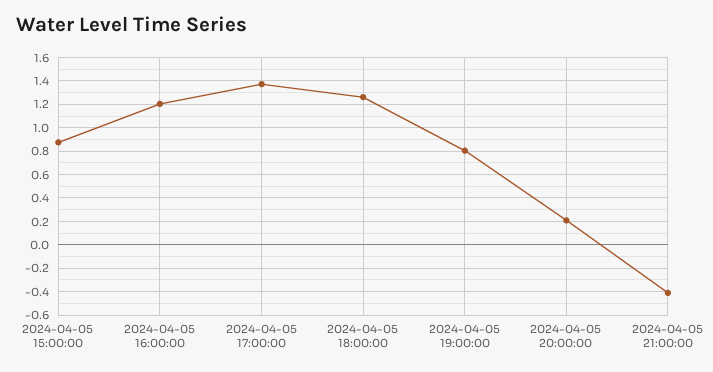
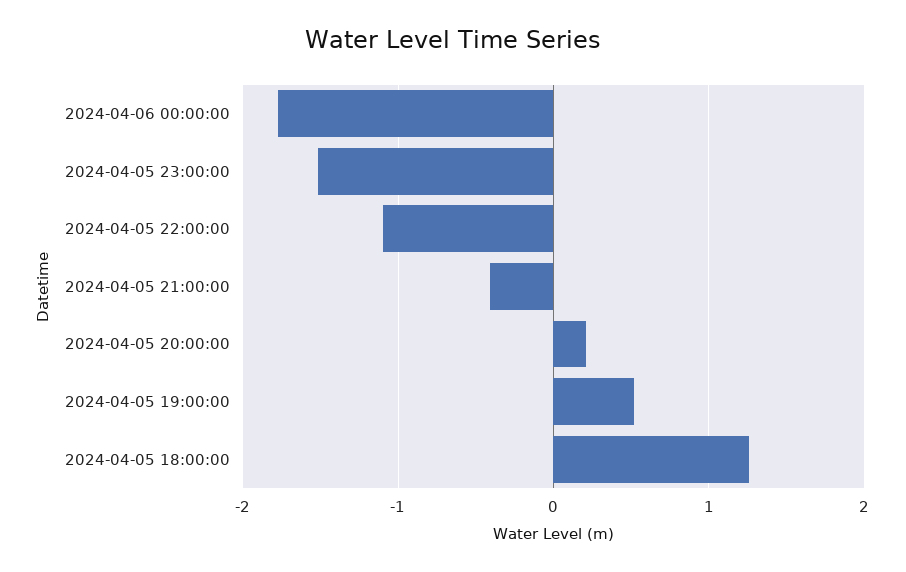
2024-04-05 15:00:00: 0.9 -> none
2024-04-05 16:00:00: 1.2 -> none
2024-04-05 17:00:00: 1.4 -> none
2024-04-05 19:00:00: 0.8 -> 0.5
2024-04-06 00:00:00: none -> -1.8
2024-04-05 23:00:00: none -> -1.5
2024-04-05 22:00:00: none -> -1.1

